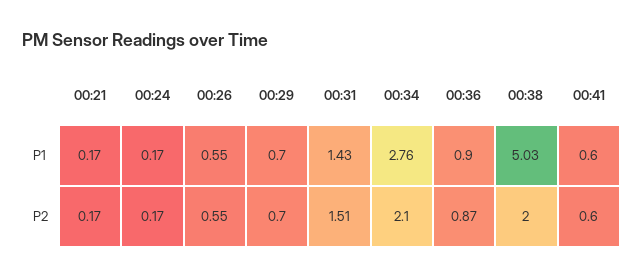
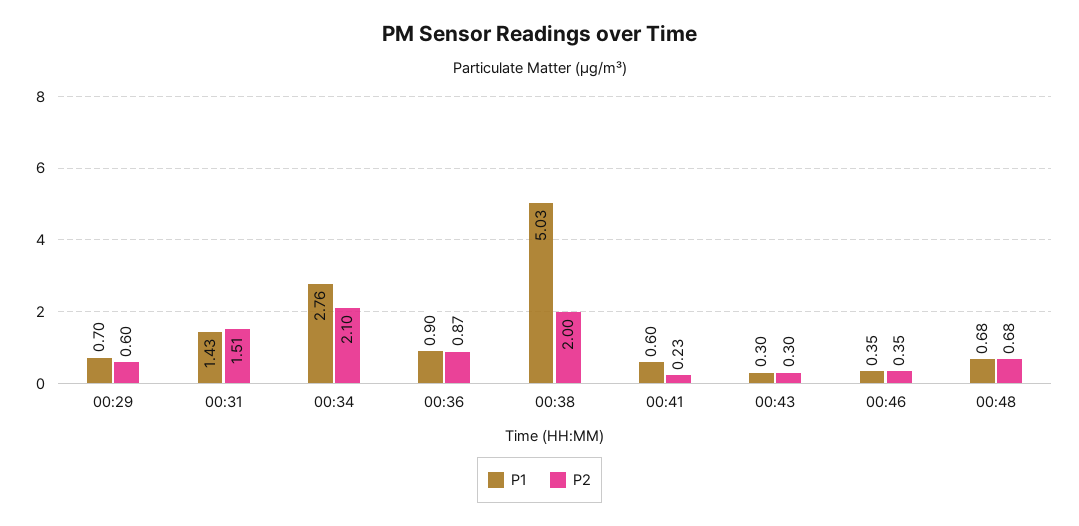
P1, 00:21: 0.17 -> none
P1, 00:24: 0.17 -> none
P1, 00:26: 0.55 -> none
P2, 00:21: 0.17 -> none
P2, 00:24: 0.17 -> none
P2, 00:26: 0.55 -> none
P2, 00:29: 0.7 -> 0.6
P2, 00:41: 0.6 -> 0.23
P1, 00:43: none -> 0.3
P2, 00:43: none -> 0.3
P1, 00:46: none -> 0.35
P2, 00:46: none -> 0.35
P1, 00:48: none -> 0.68
P2, 00:48: none -> 0.68

